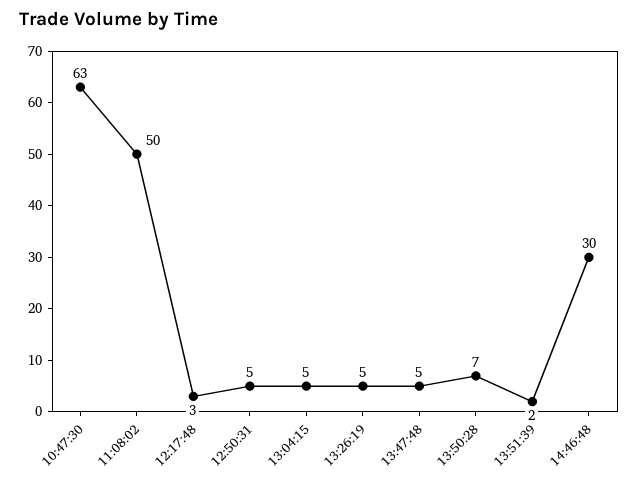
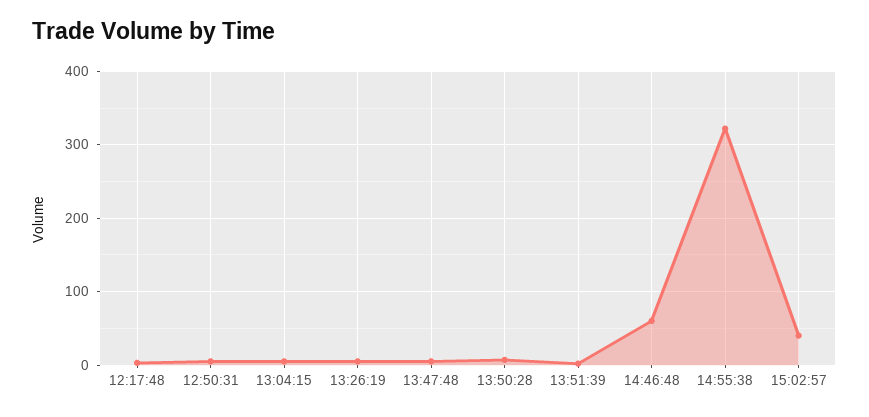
10:47:30: 63 -> none
11:08:02: 50 -> none
14:46:48: 30 -> 60
14:55:38: none -> 320
15:02:57: none -> 40

